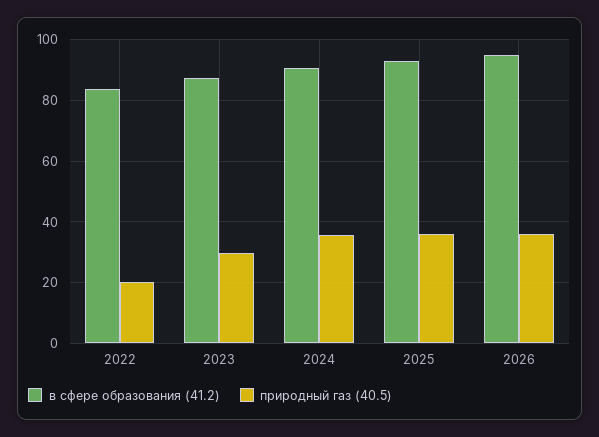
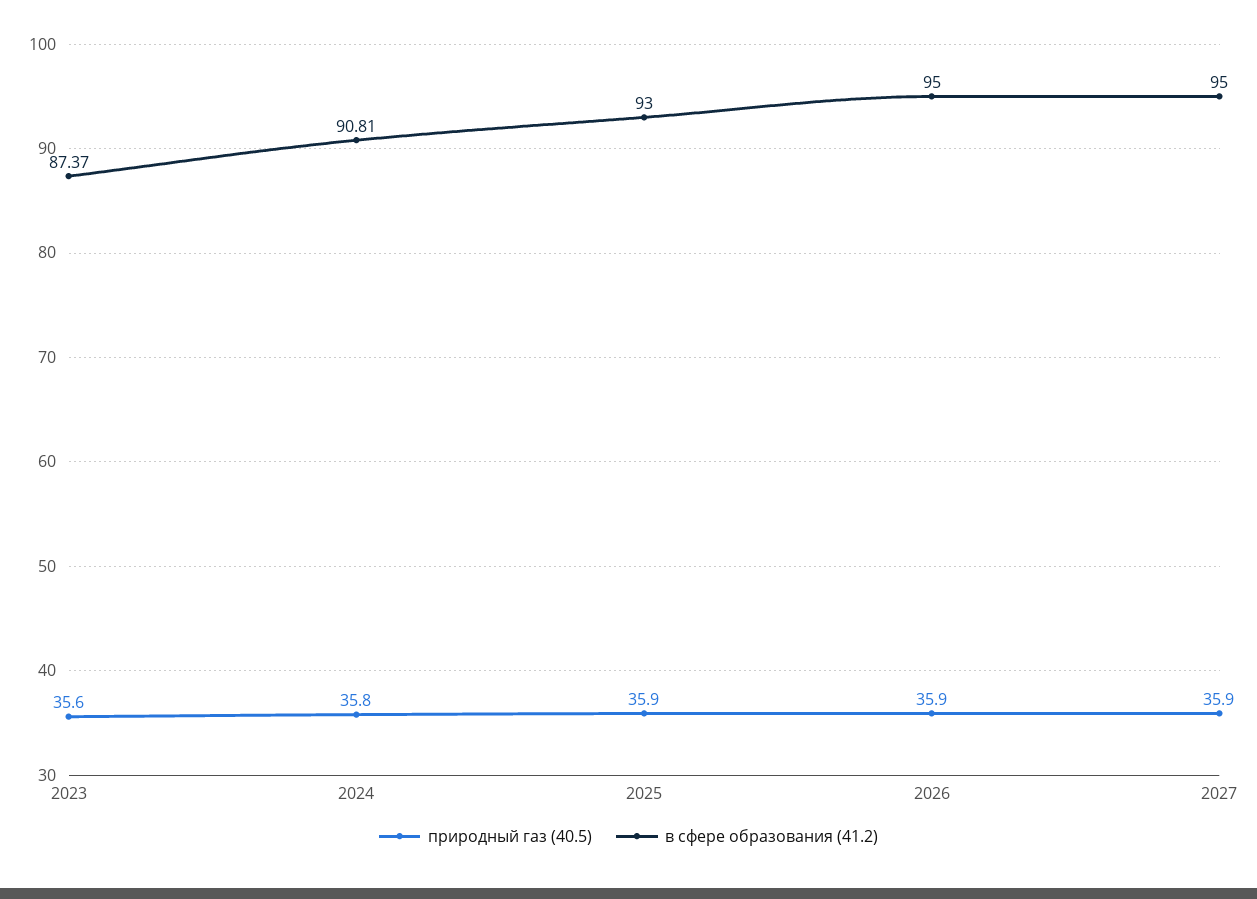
в сфере образования (41.2), 2022: 84 -> none
природный газ (40.5), 2022: 20 -> none
природный газ (40.5), 2023: 30 -> 35.6
природный газ (40.5), 2027: none -> 35.9
в сфере образования (41.2), 2027: none -> 95

